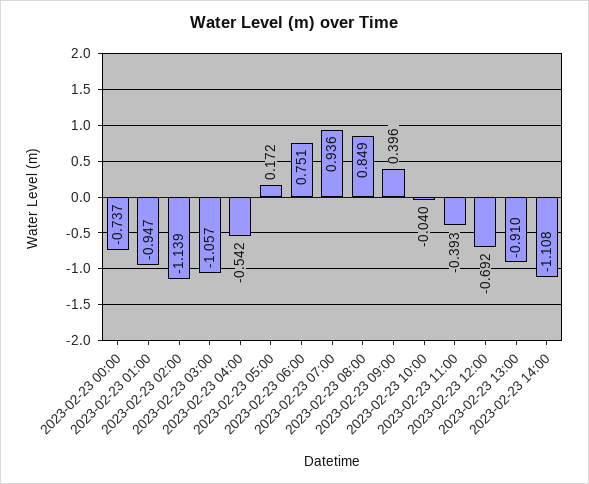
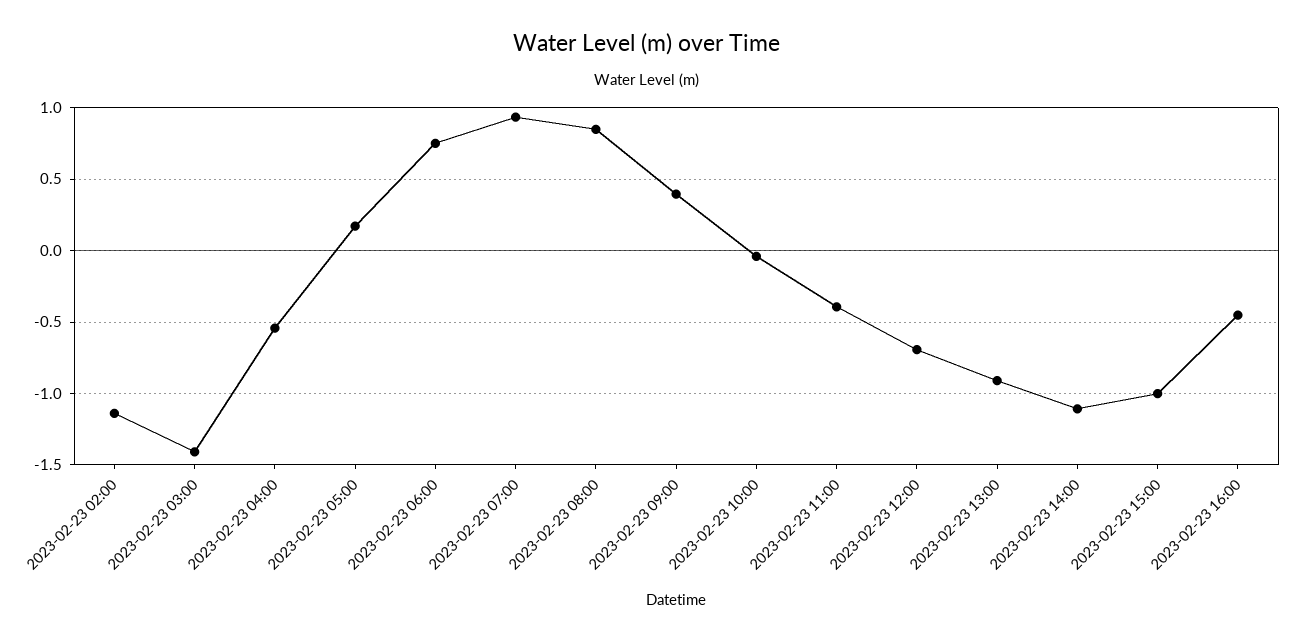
2023-02-23 00:00: -0.737 -> none
2023-02-23 01:00: -0.947 -> none
2023-02-23 03:00: -1.057 -> -1.4
2023-02-23 15:00: none -> -1
2023-02-23 16:00: none -> -0.45

